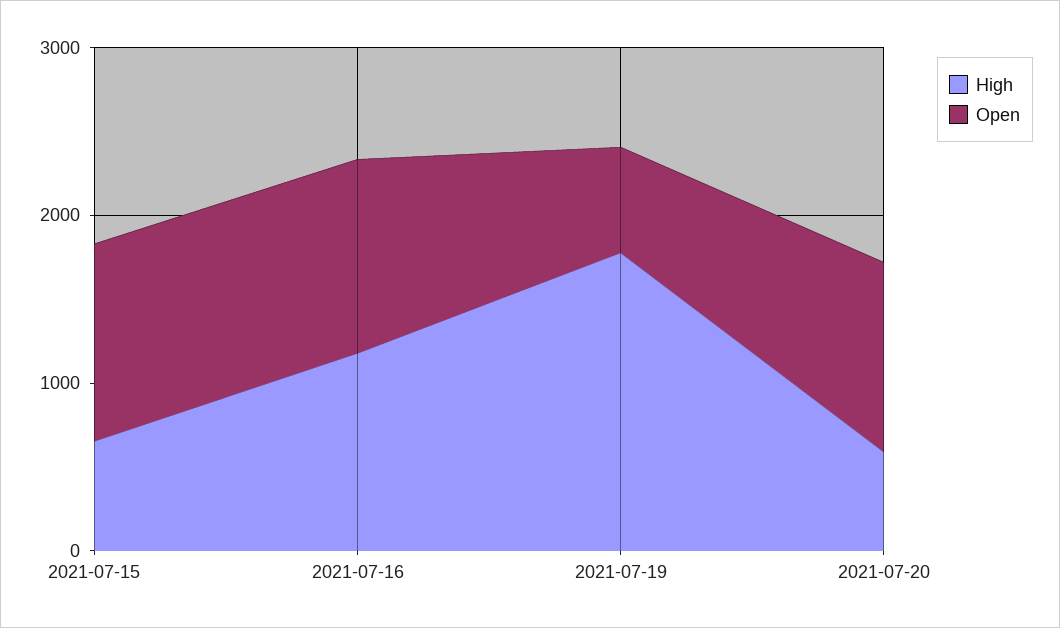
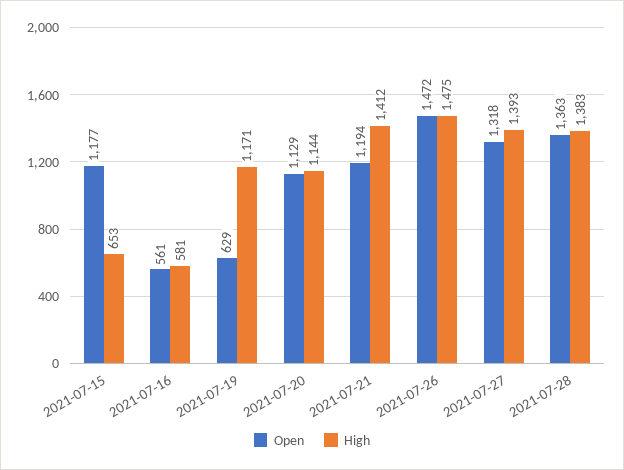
High, 2021-07-16: 1200 -> 581
Open, 2021-07-16: 1200 -> 561
High, 2021-07-19: 1800 -> 1171
High, 2021-07-20: 600 -> 1144
Open, 2021-07-21: none -> 1194
High, 2021-07-21: none -> 1412
Open, 2021-07-26: none -> 1472
High, 2021-07-26: none -> 1475
Open, 2021-07-27: none -> 1318
High, 2021-07-27: none -> 1393
Open, 2021-07-28: none -> 1363
High, 2021-07-28: none -> 1383

